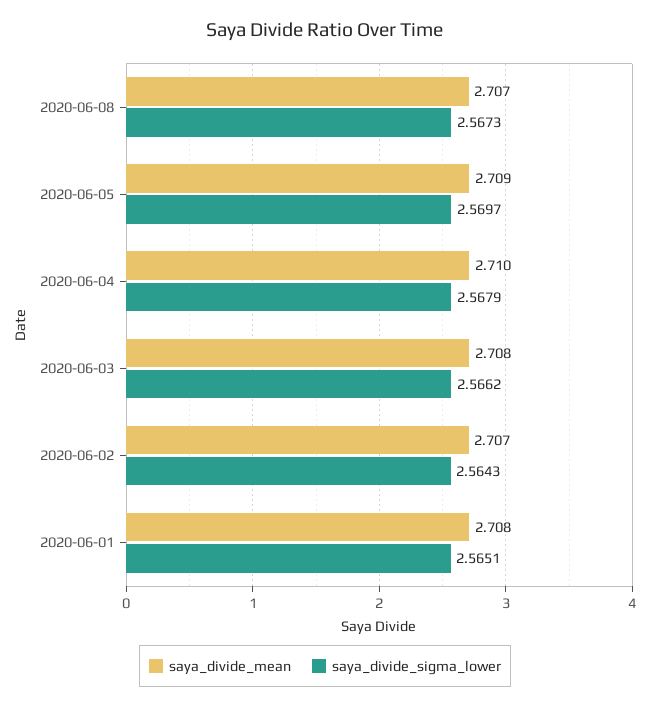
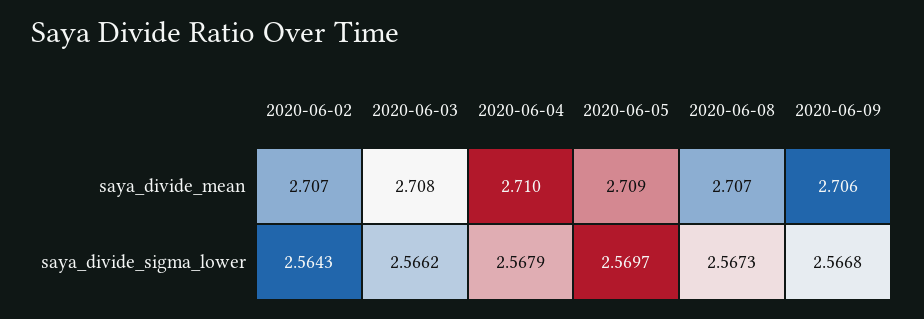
saya_divide_mean, 2020-06-01: 2.708 -> none
saya_divide_sigma_lower, 2020-06-01: 2.5651 -> none
saya_divide_mean, 2020-06-09: none -> 2.706
saya_divide_sigma_lower, 2020-06-09: none -> 2.5668

